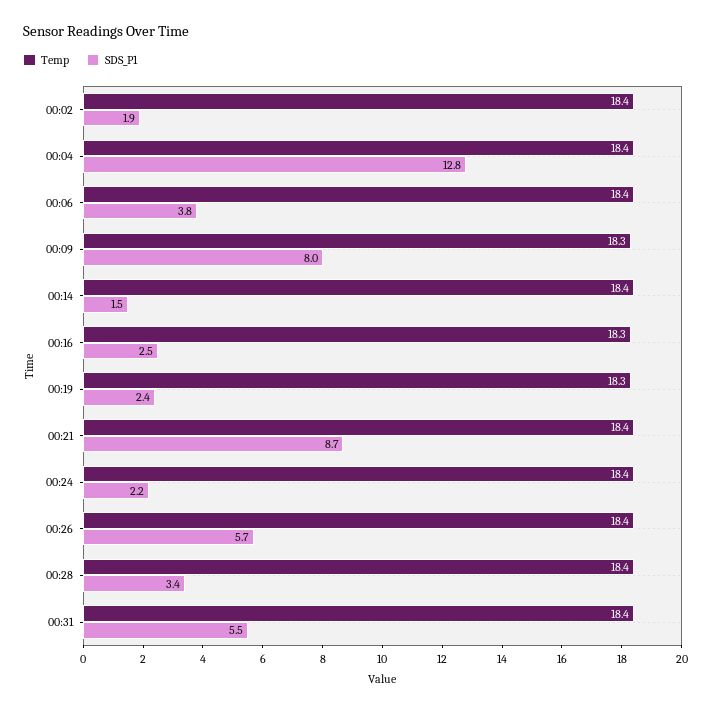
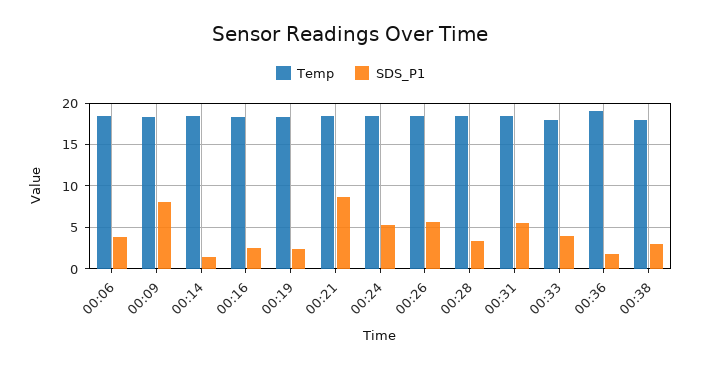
Temp, 00:02: 18.4 -> none
SDS_P1, 00:02: 1.9 -> none
Temp, 00:04: 18.4 -> none
SDS_P1, 00:04: 12.8 -> none
SDS_P1, 00:24: 2.2 -> 5
Temp, 00:33: none -> 18
SDS_P1, 00:33: none -> 4
Temp, 00:36: none -> 19
SDS_P1, 00:36: none -> 2
Temp, 00:38: none -> 18
SDS_P1, 00:38: none -> 3

